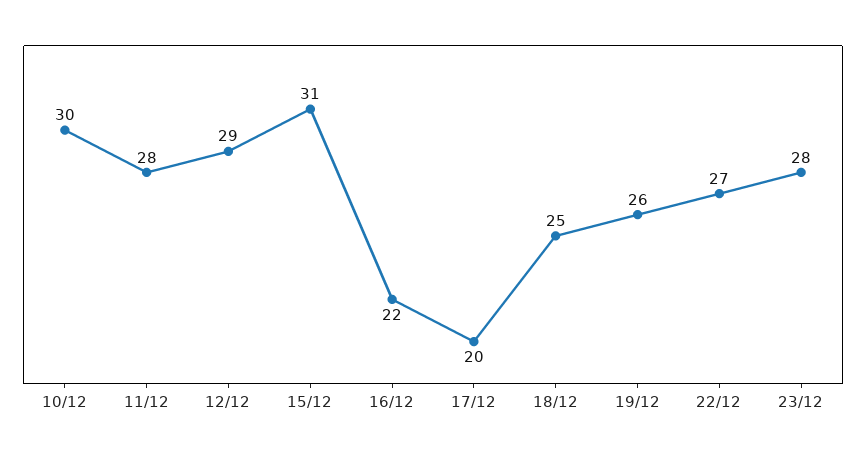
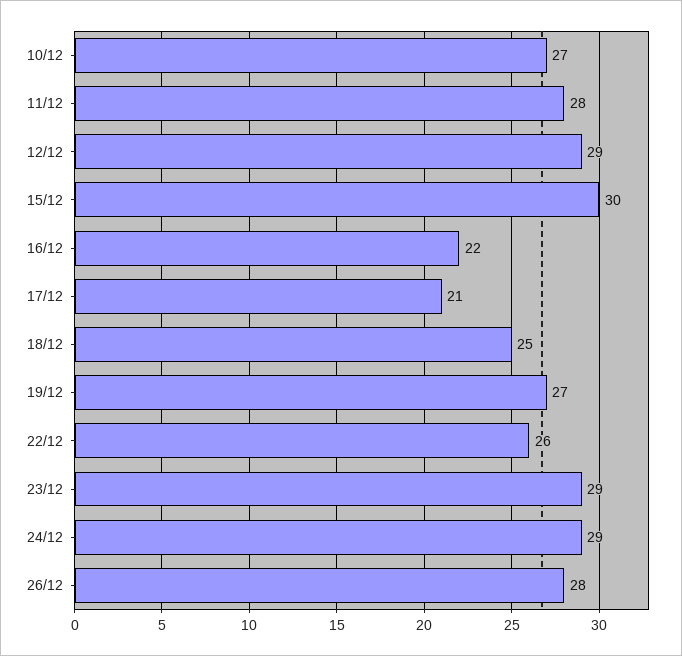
10/12: 30 -> 27
15/12: 31 -> 30
17/12: 20 -> 21
19/12: 26 -> 27
22/12: 27 -> 26
23/12: 28 -> 29
24/12: none -> 29
26/12: none -> 28

